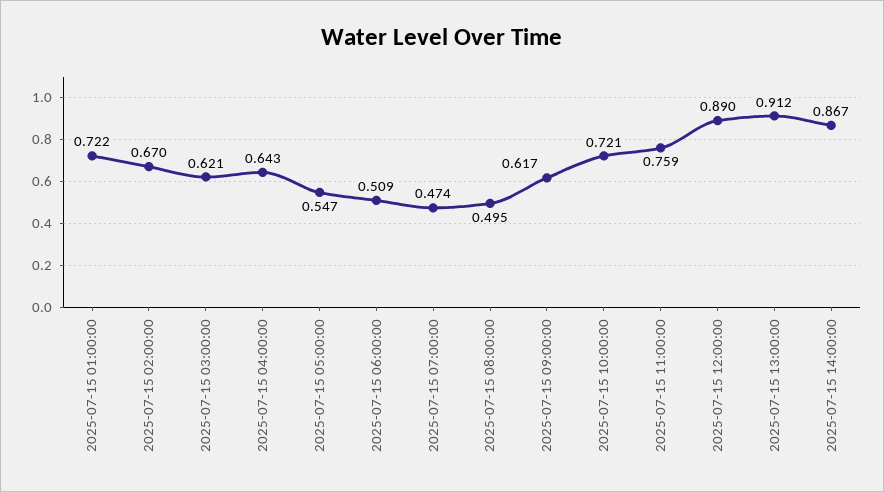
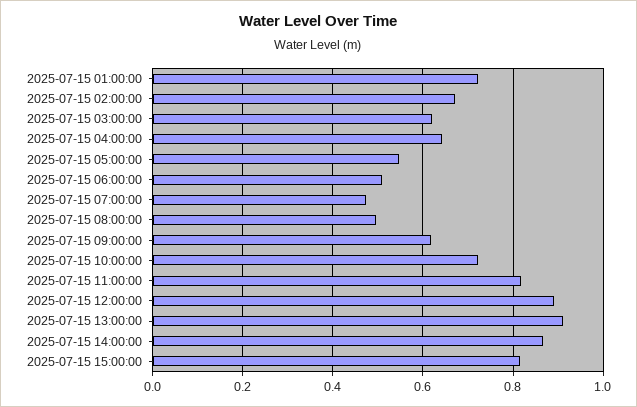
2025-07-15 11:00:00: 0.759 -> 0.82
2025-07-15 15:00:00: none -> 0.82

